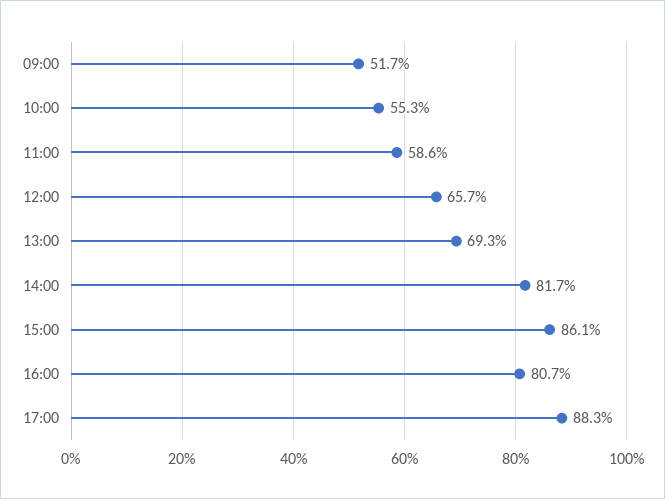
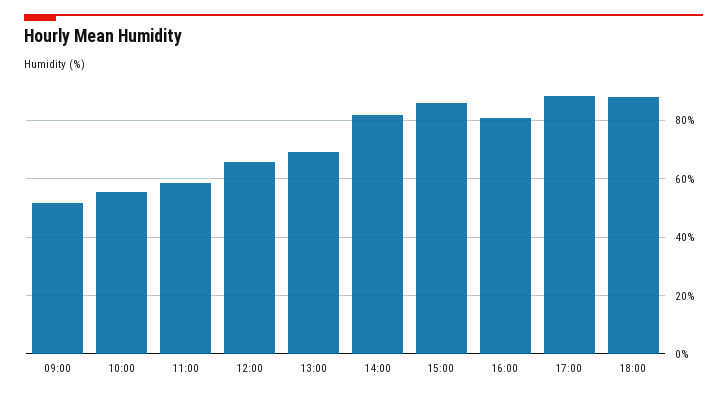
18:00: none -> 87.5

